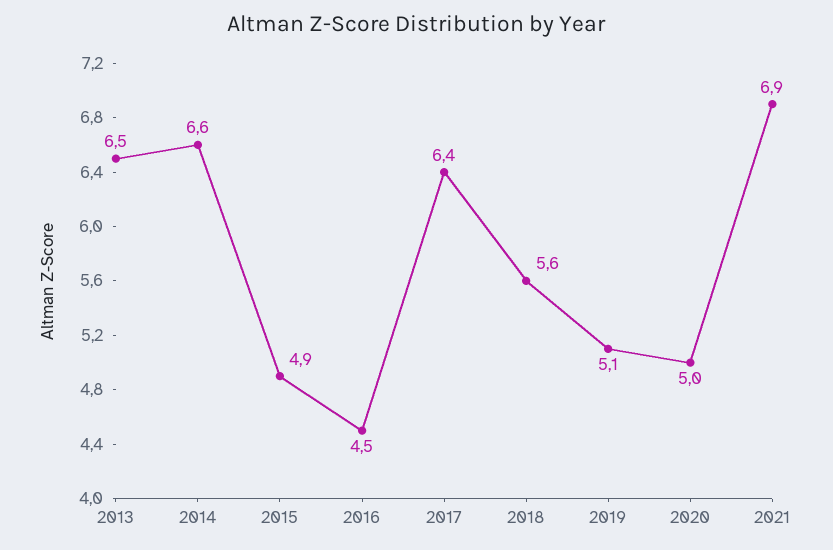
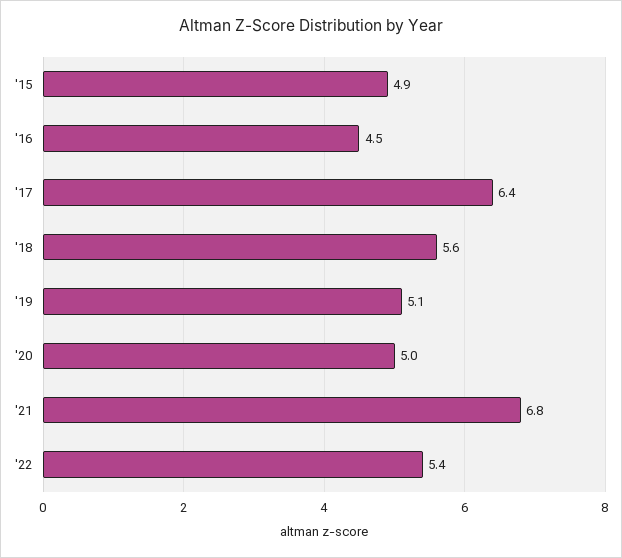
2013: 6.5 -> none
2014: 6.6 -> none
2021: 6.9 -> 6.8
'22: none -> 5.4

